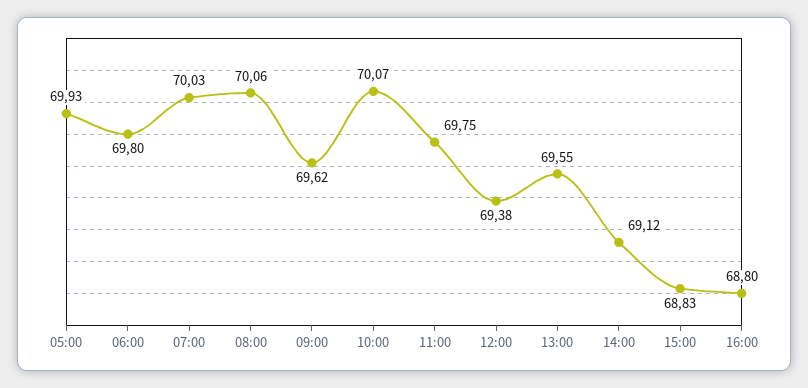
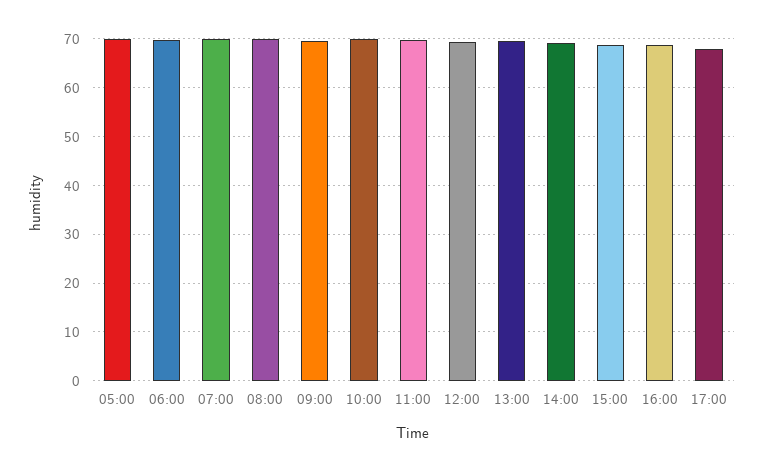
17:00: none -> 68

